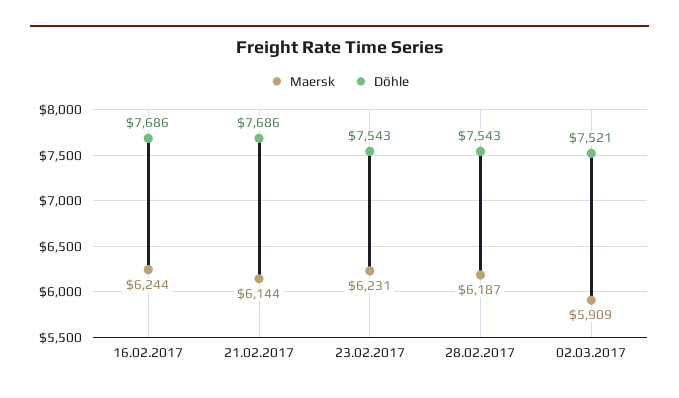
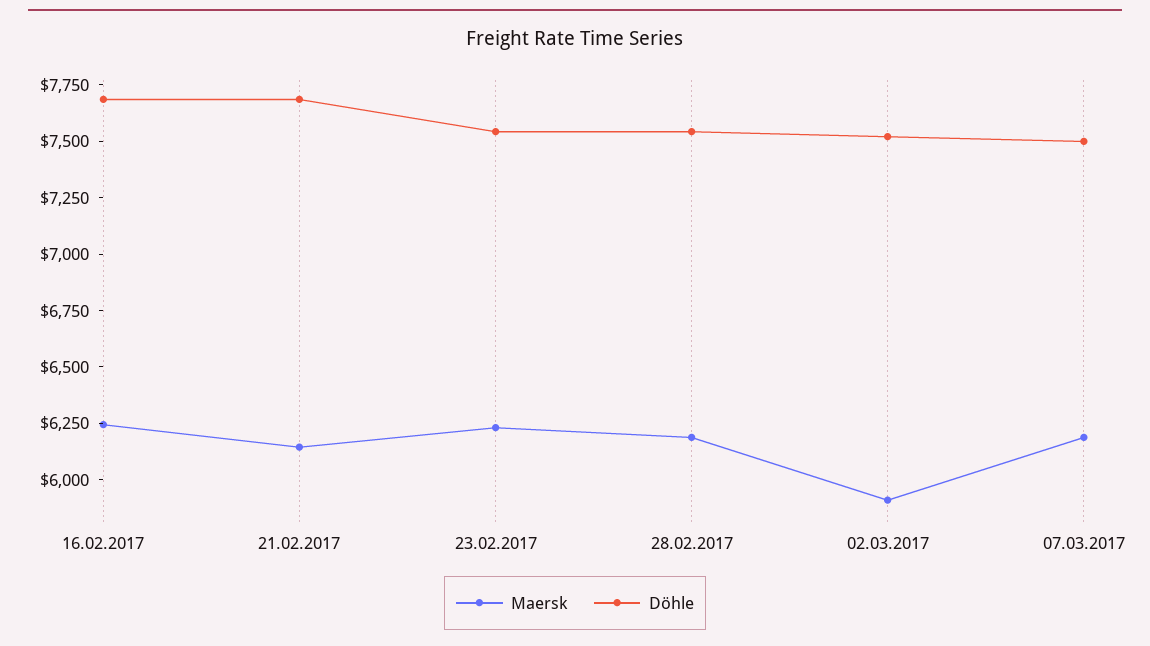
Maersk, 07.03.2017: none -> 6200
Döhle, 07.03.2017: none -> 7500

